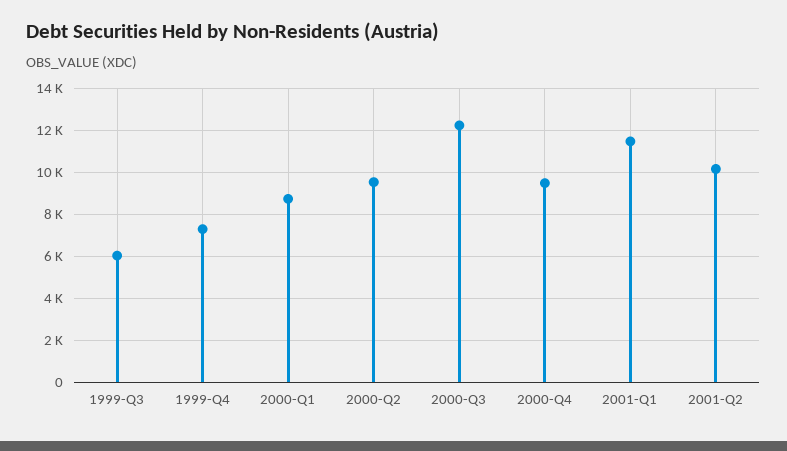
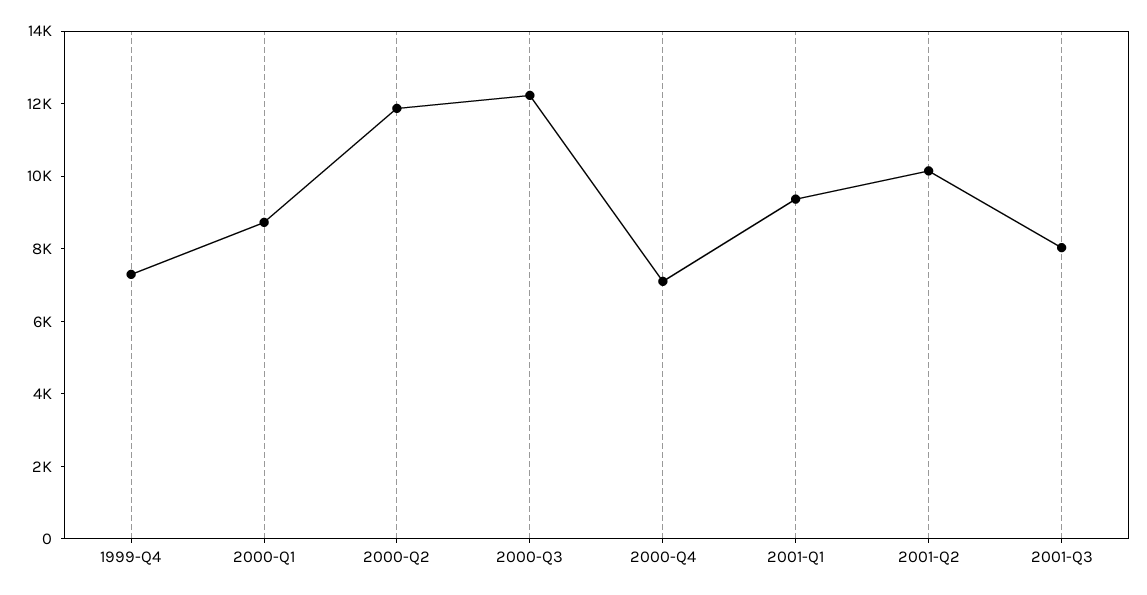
1999-Q3: 6000 -> none
2000-Q2: 9500 -> 12000
2000-Q4: 9500 -> 7000
2001-Q1: 11500 -> 9500
2001-Q3: none -> 8000

